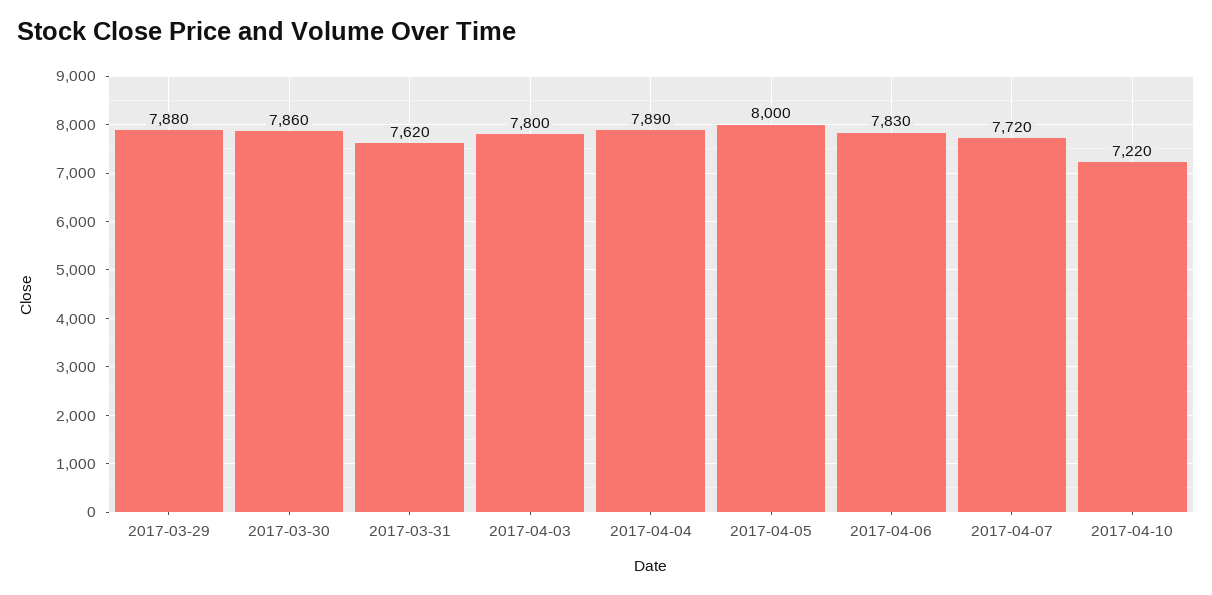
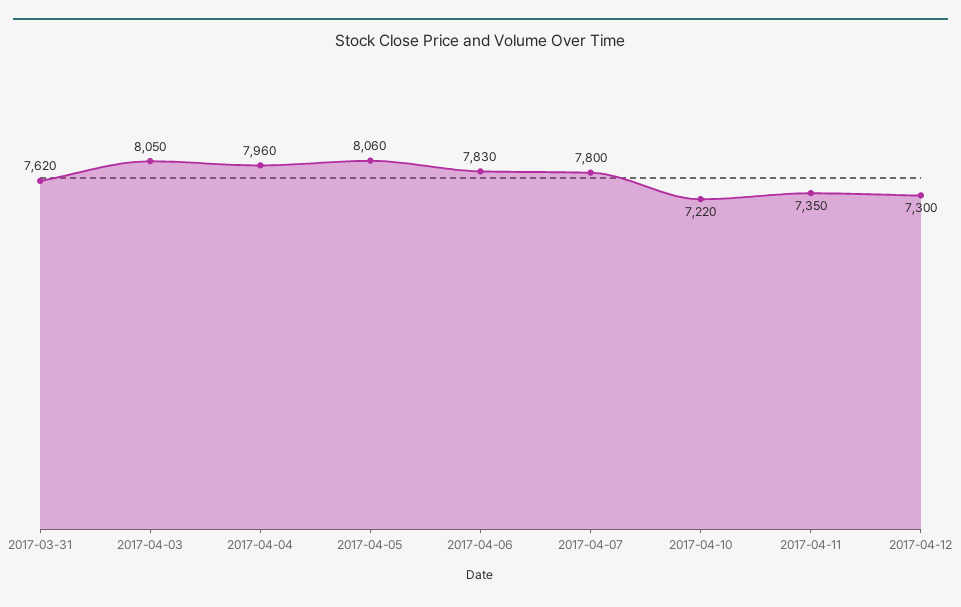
2017-03-29: 7880 -> none
2017-03-30: 7860 -> none
2017-04-03: 7800 -> 8050
2017-04-04: 7890 -> 7960
2017-04-05: 8000 -> 8060
2017-04-07: 7720 -> 7800
2017-04-11: none -> 7350
2017-04-12: none -> 7300

